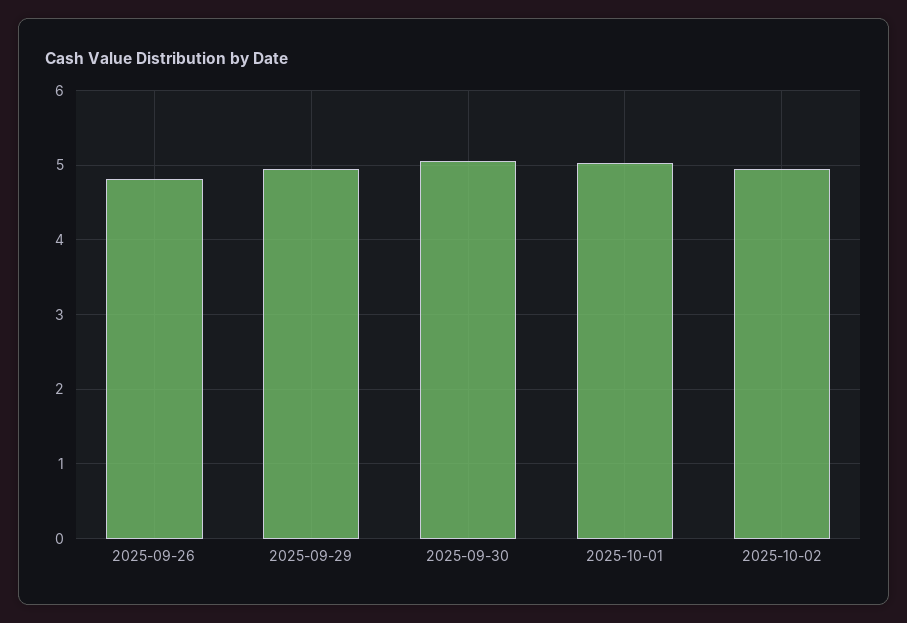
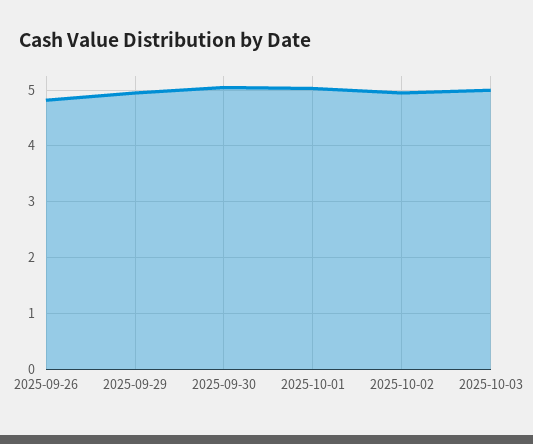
2025-10-03: none -> 5

